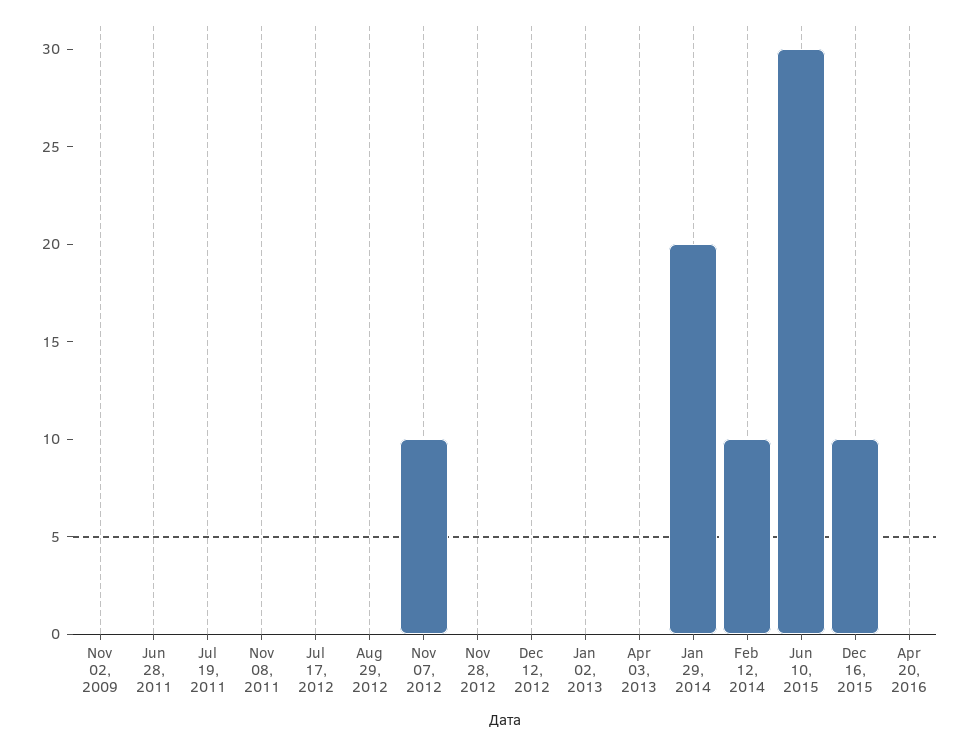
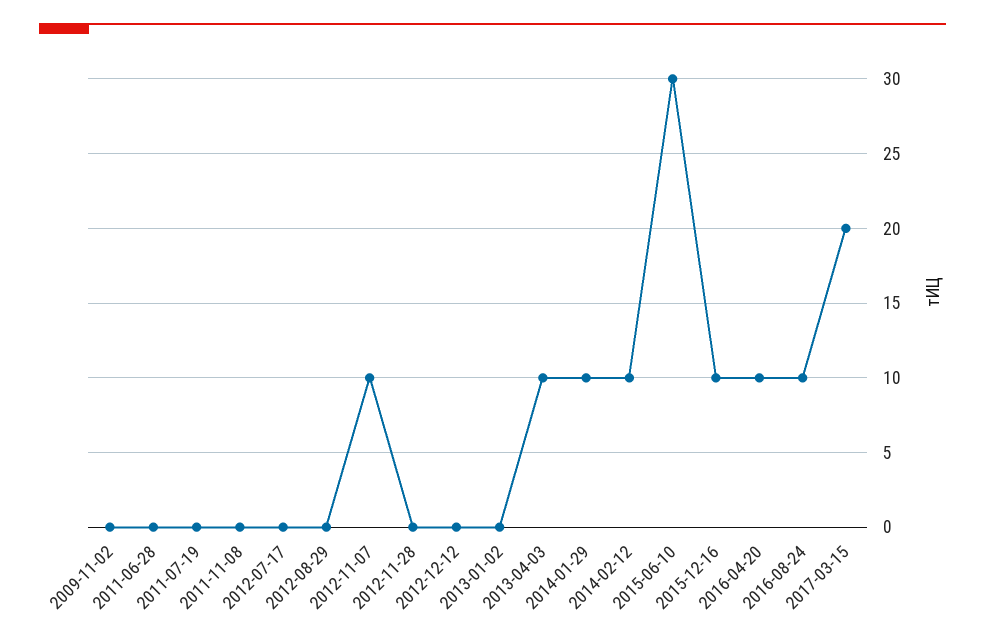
Apr 03, 2013: 0 -> 10
Jan 29, 2014: 20 -> 10
Apr 20, 2016: 0 -> 10
2016-08-24: none -> 10
2017-03-15: none -> 20

